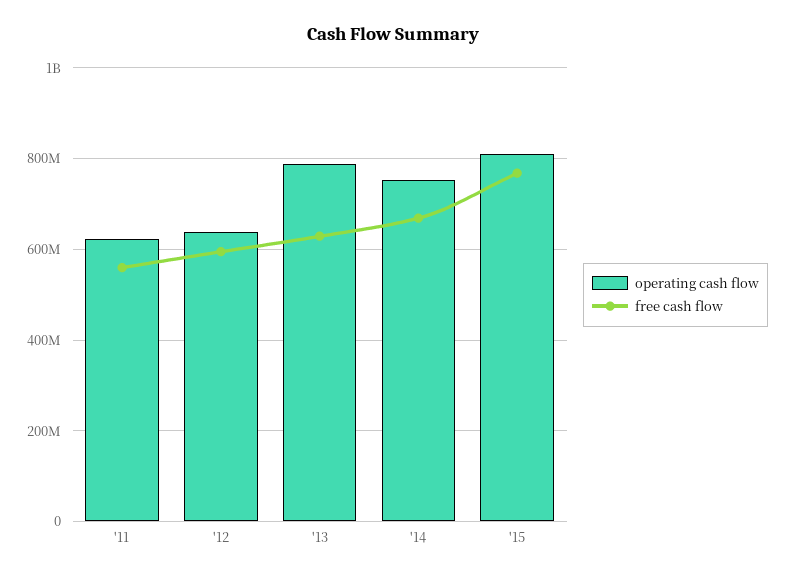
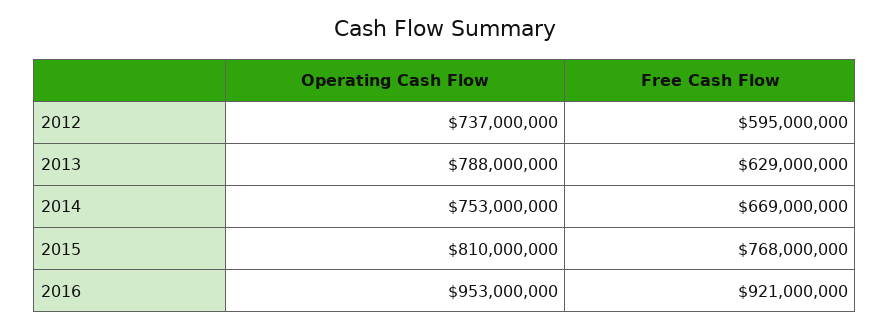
operating cash flow, '11: 620000000 -> none
free cash flow, '11: 560000000 -> none
operating cash flow, '12: 640000000 -> 737000000
operating cash flow, 2016: none -> 953000000
free cash flow, 2016: none -> 921000000

